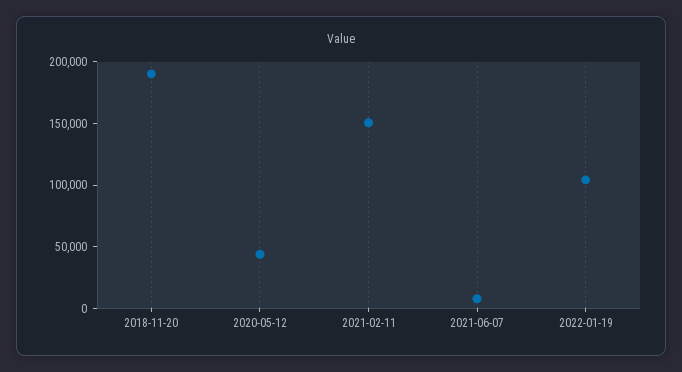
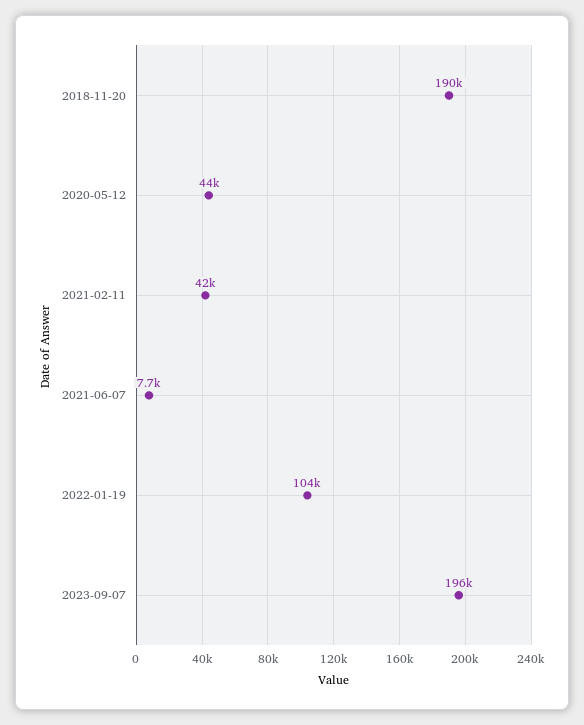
2021-02-11: 150000 -> 42000
2023-09-07: none -> 196000

